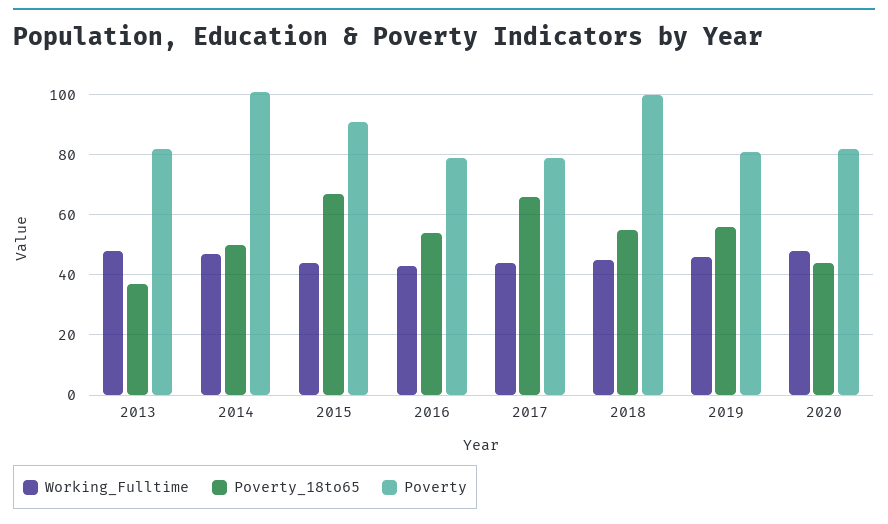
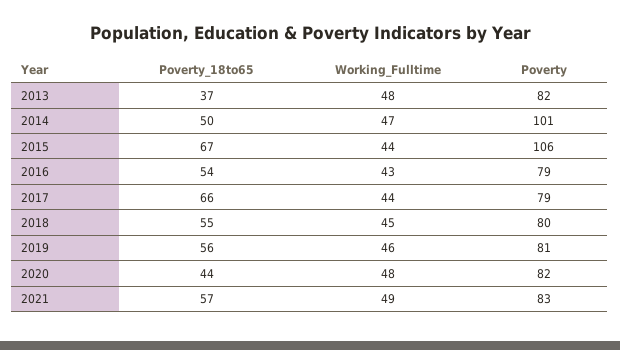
Poverty, 2015: 90 -> 106
Poverty, 2018: 100 -> 80
Poverty_18to65, 2021: none -> 57
Working_Fulltime, 2021: none -> 49
Poverty, 2021: none -> 83

